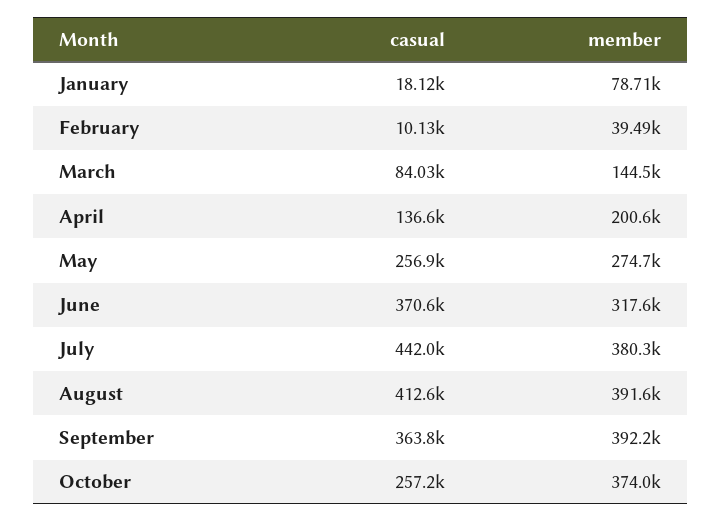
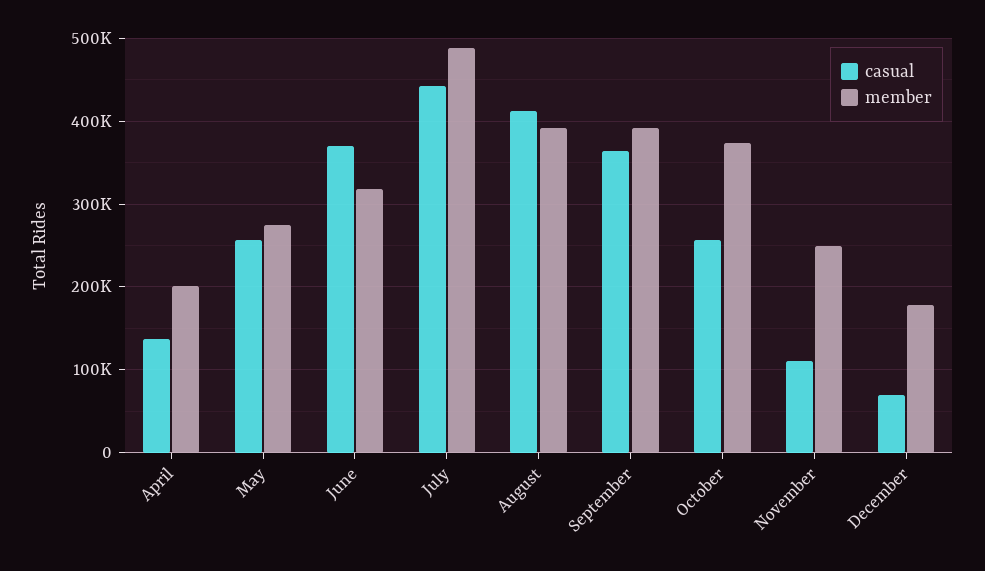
casual, January: 18120 -> none
member, January: 78710 -> none
casual, February: 10130 -> none
member, February: 39490 -> none
casual, March: 84030 -> none
member, March: 144500 -> none
member, July: 380300 -> 490000
casual, November: none -> 110000
member, November: none -> 250000
casual, December: none -> 70000
member, December: none -> 180000

